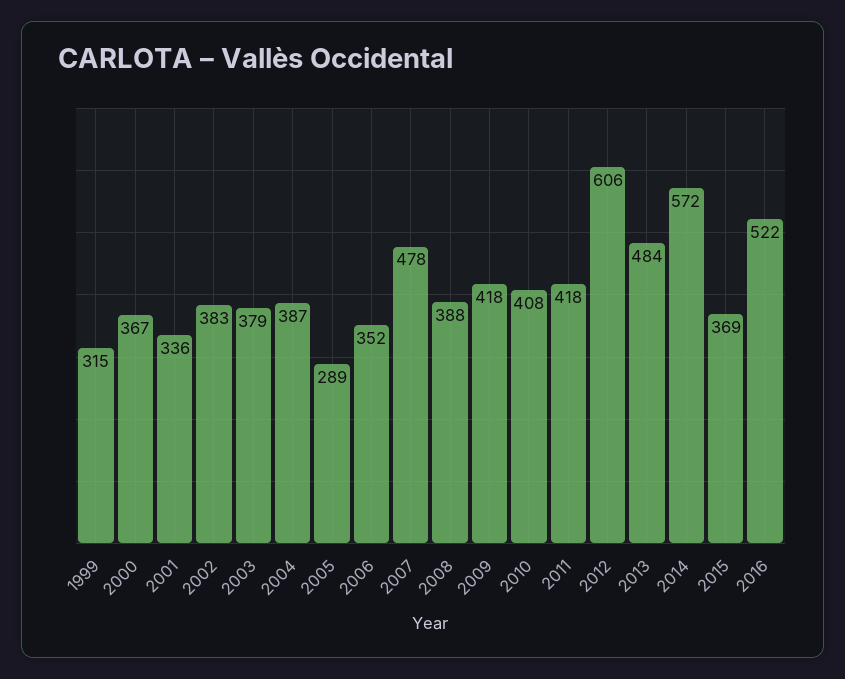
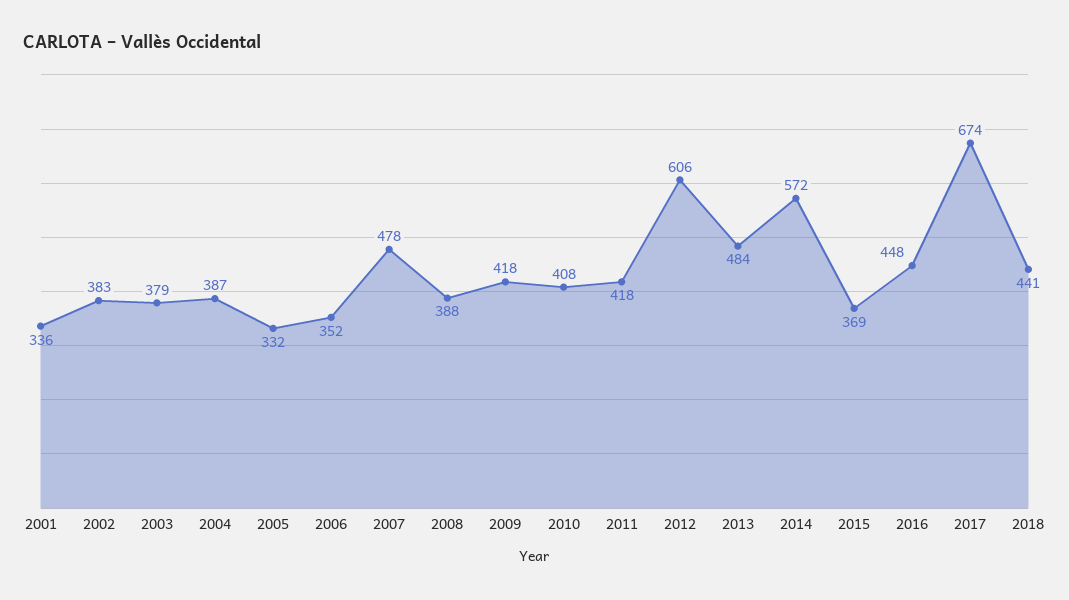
1999: 315 -> none
2000: 367 -> none
2005: 289 -> 332
2016: 522 -> 448
2017: none -> 674
2018: none -> 441

